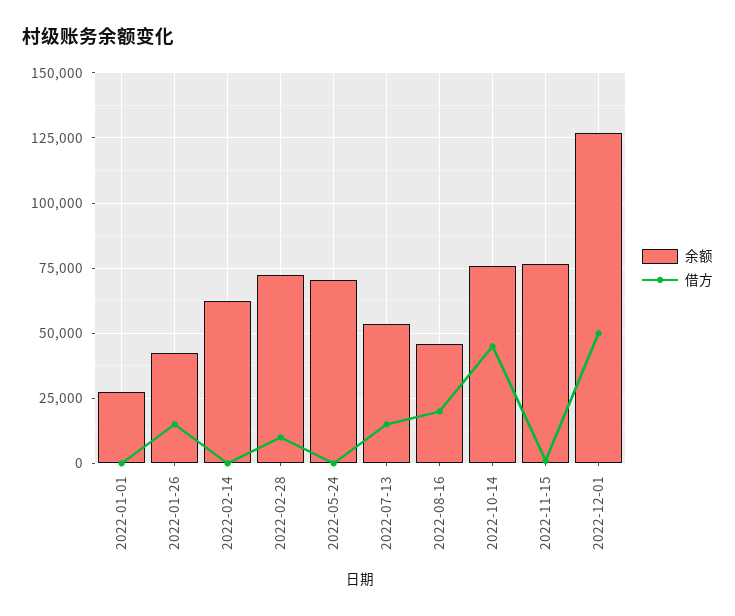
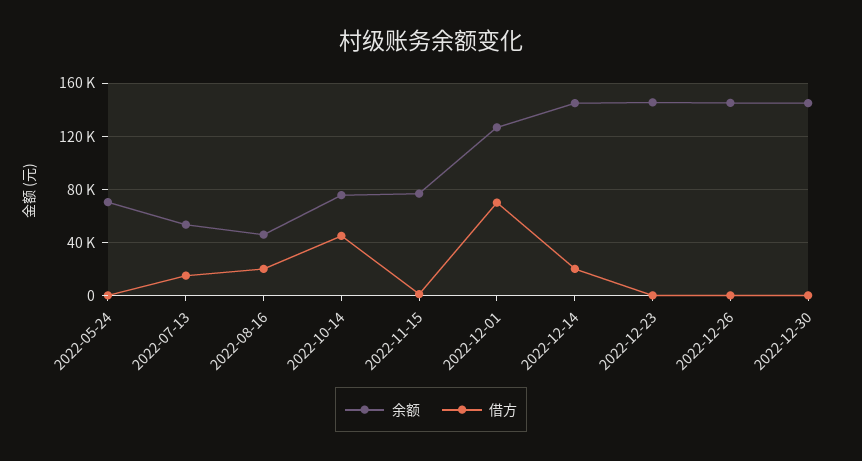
余额, 2022-01-01: 27500 -> none
借方, 2022-01-01: 0 -> none
余额, 2022-01-26: 42500 -> none
借方, 2022-01-26: 15000 -> none
余额, 2022-02-14: 62500 -> none
借方, 2022-02-14: 0 -> none
余额, 2022-02-28: 72500 -> none
借方, 2022-02-28: 10000 -> none
借方, 2022-12-01: 50000 -> 70000
余额, 2022-12-14: none -> 145000
借方, 2022-12-14: none -> 20000
余额, 2022-12-23: none -> 145000
借方, 2022-12-23: none -> 0
余额, 2022-12-26: none -> 145000
借方, 2022-12-26: none -> 0
余额, 2022-12-30: none -> 145000
借方, 2022-12-30: none -> 0

